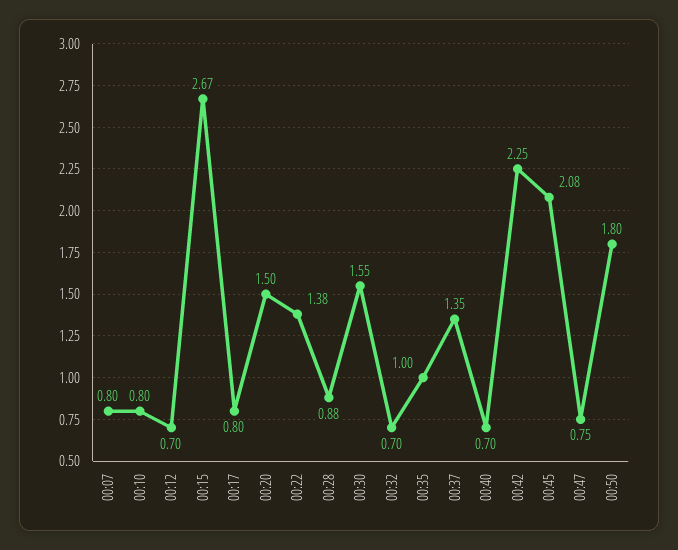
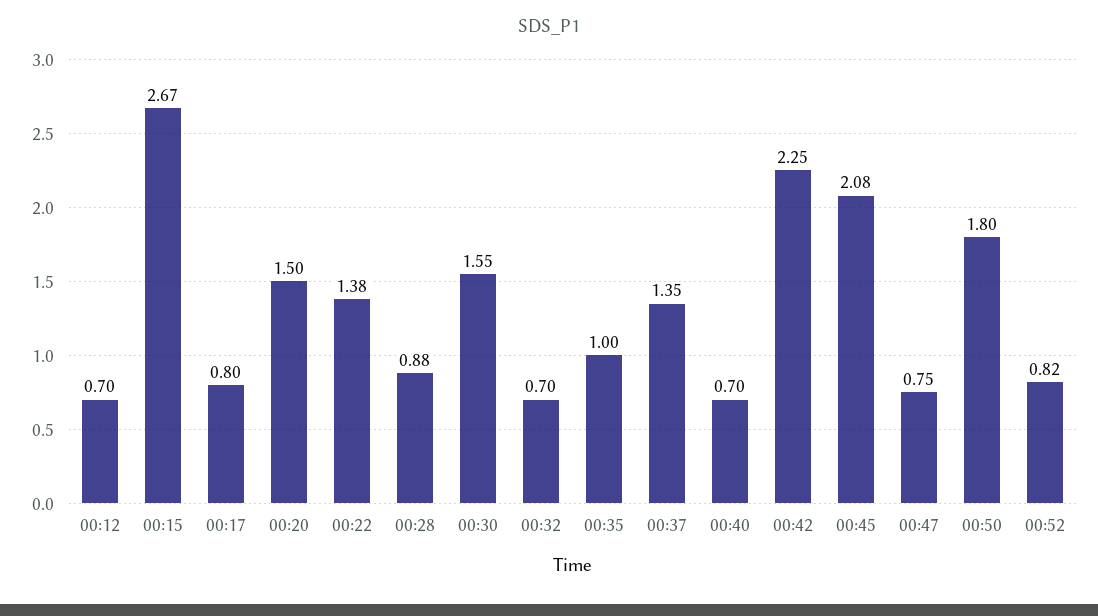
00:07: 0.8 -> none
00:10: 0.8 -> none
00:52: none -> 0.82

